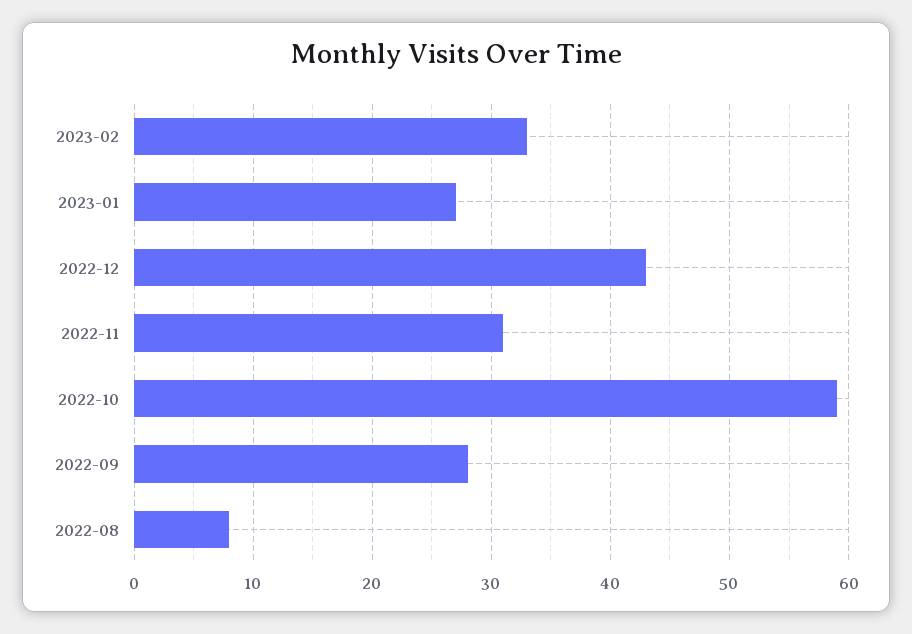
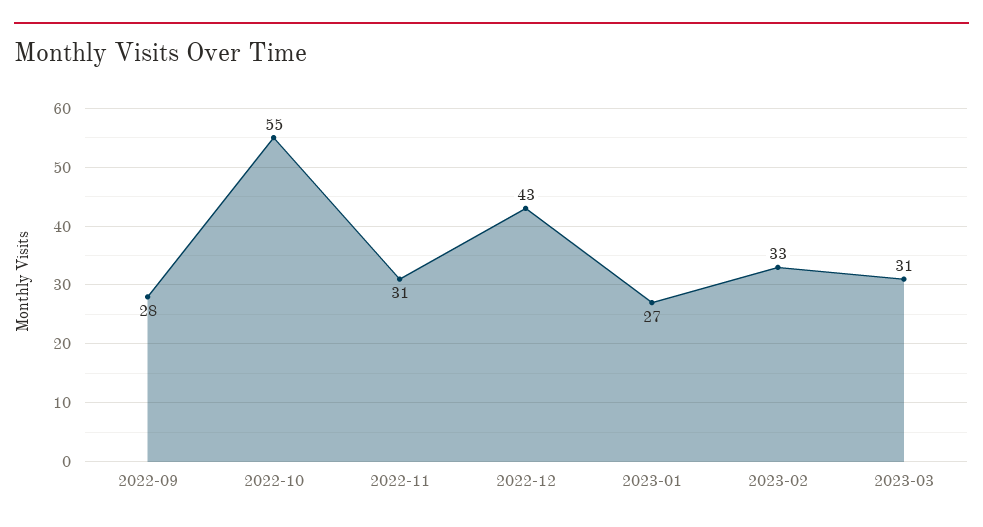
2022-10: 59 -> 55
2022-08: 8 -> none
2023-03: none -> 31

